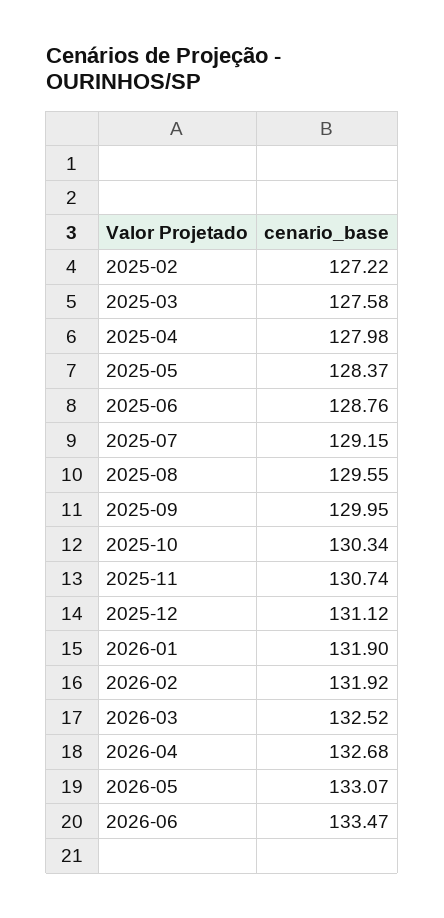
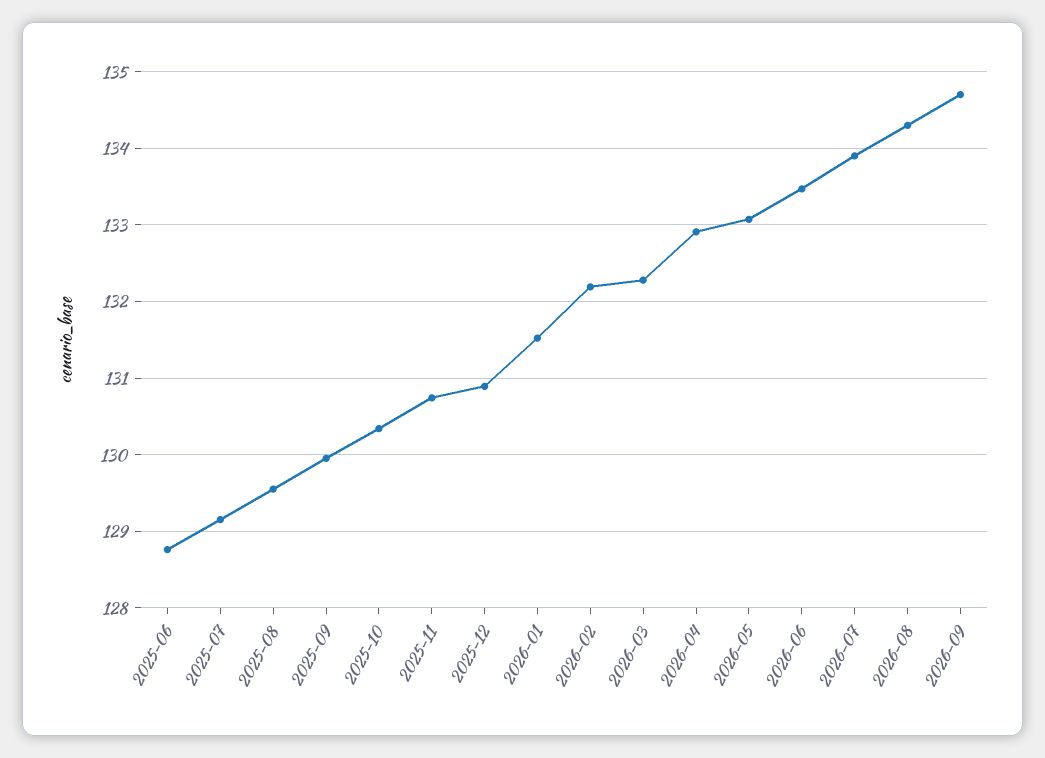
2025-02: 127.22 -> none
2025-03: 127.58 -> none
2025-04: 127.98 -> none
2025-05: 128.37 -> none
2025-12: 131.12 -> 130.9
2026-01: 131.9 -> 131.5
2026-02: 131.92 -> 132.2
2026-03: 132.52 -> 132.3
2026-04: 132.68 -> 132.9
2026-07: none -> 133.9
2026-08: none -> 134.3
2026-09: none -> 134.7

